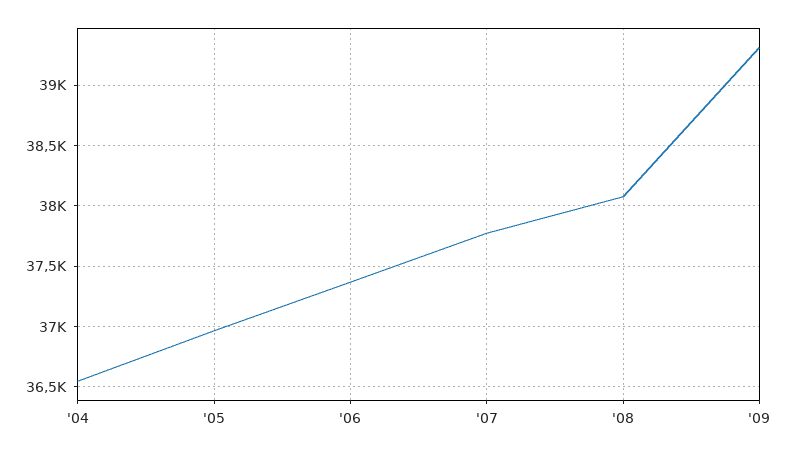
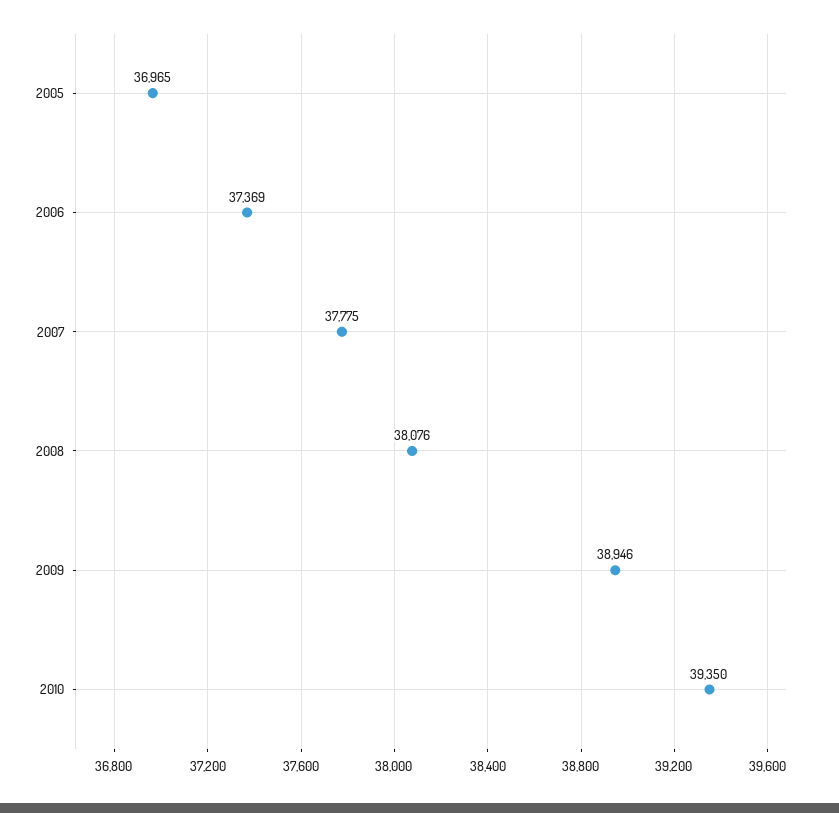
'04: 36550 -> none
'09: 39300 -> 38946
2010: none -> 39350

